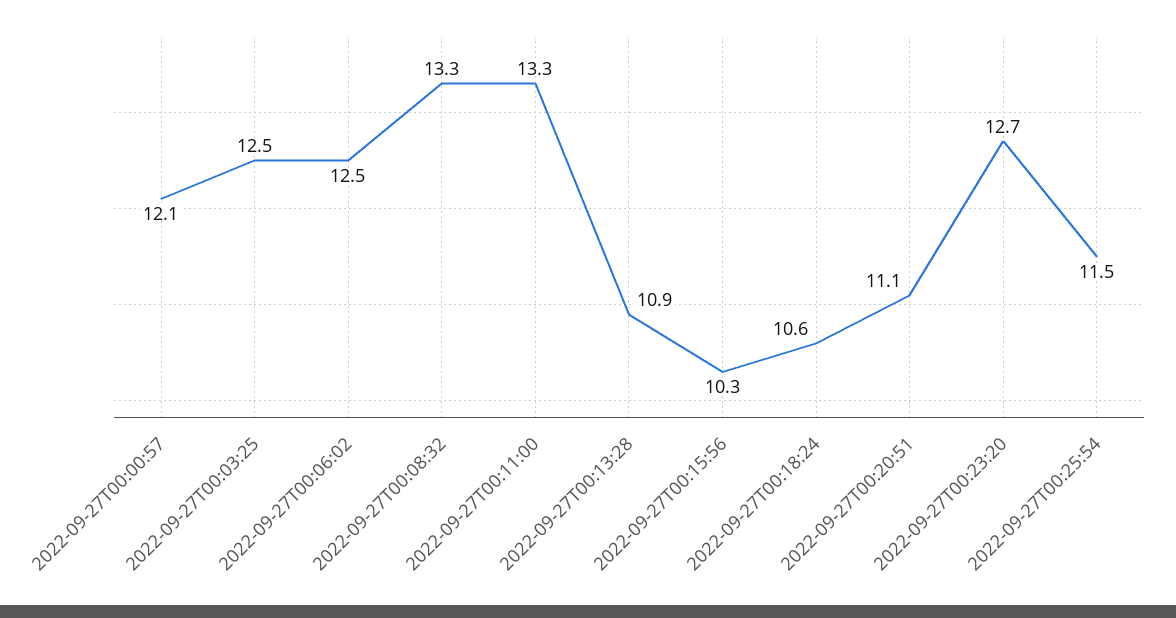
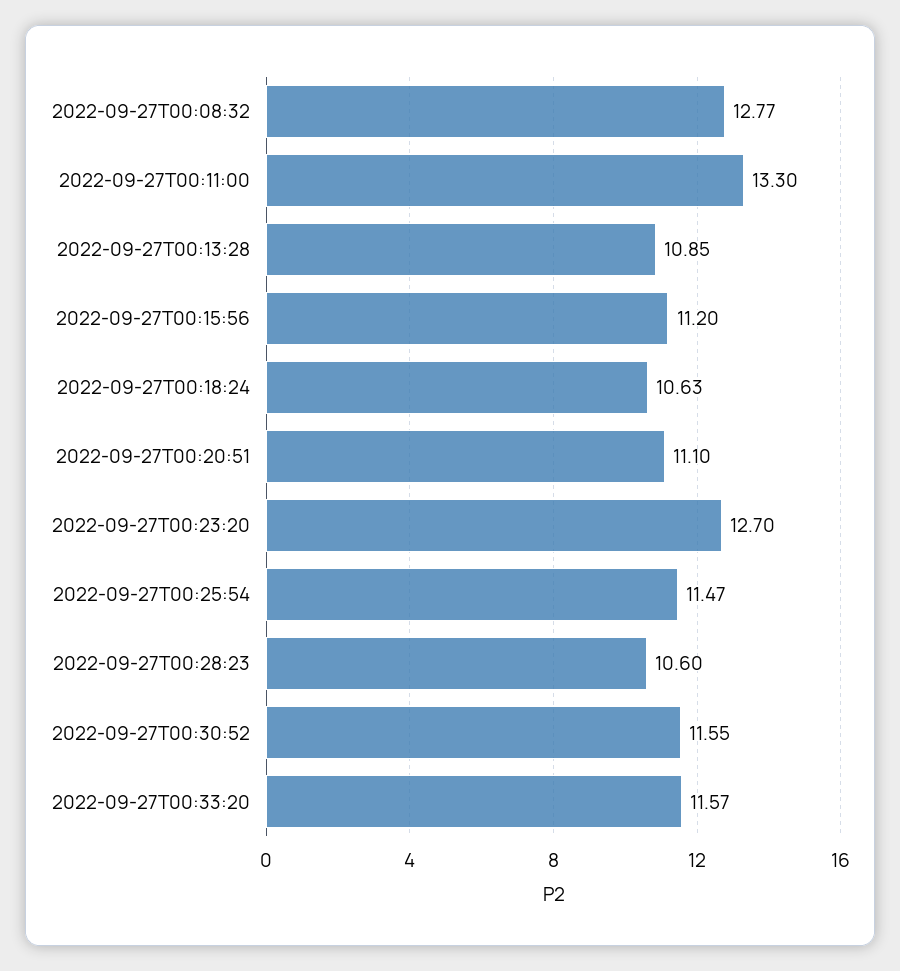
2022-09-27T00:00:57: 12.1 -> none
2022-09-27T00:03:25: 12.5 -> none
2022-09-27T00:06:02: 12.5 -> none
2022-09-27T00:08:32: 13.3 -> 12.77
2022-09-27T00:15:56: 10.3 -> 11.2
2022-09-27T00:28:23: none -> 10.6
2022-09-27T00:30:52: none -> 11.55
2022-09-27T00:33:20: none -> 11.57

